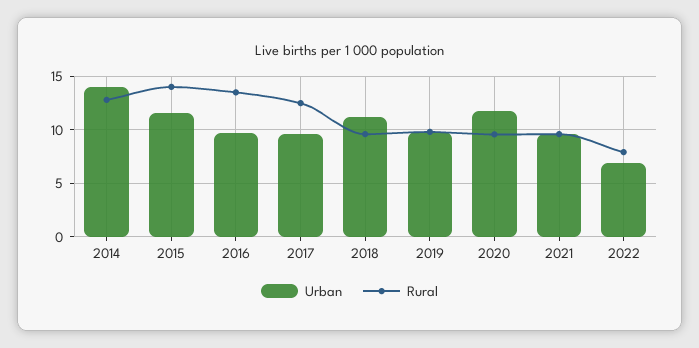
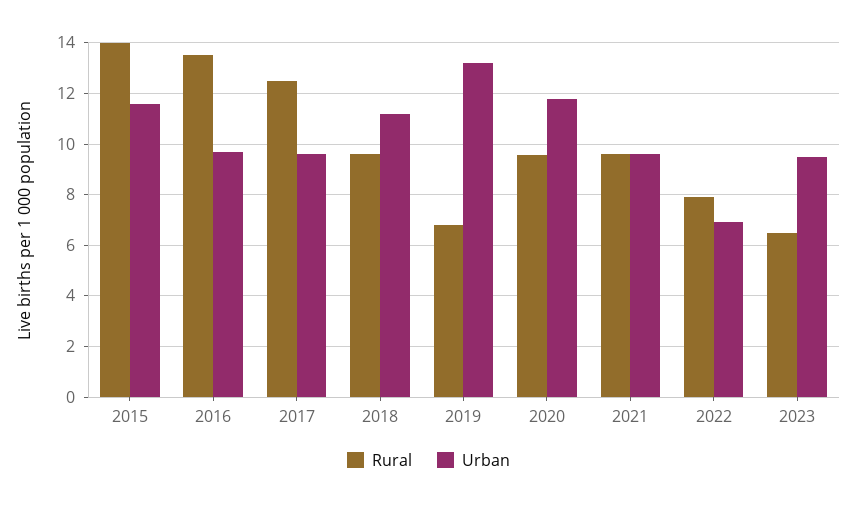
Urban, 2014: 14 -> none
Rural, 2014: 13 -> none
Urban, 2019: 10 -> 13.25
Rural, 2019: 10 -> 6.75
Rural, 2023: none -> 6.5
Urban, 2023: none -> 9.5

